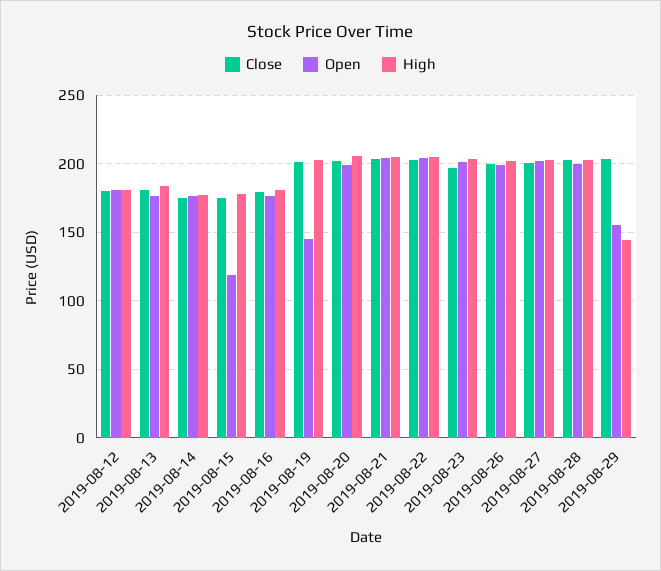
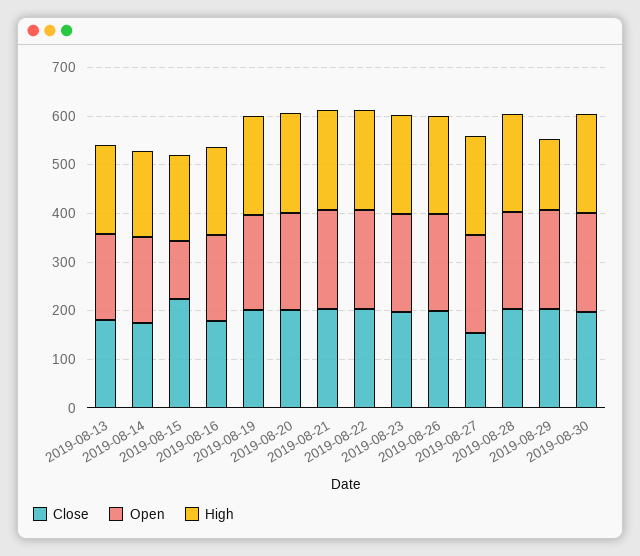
Close, 2019-08-12: 180 -> none
Open, 2019-08-12: 180 -> none
High, 2019-08-12: 180 -> none
Close, 2019-08-15: 175 -> 220
Open, 2019-08-19: 145 -> 200
Close, 2019-08-27: 200 -> 160
Open, 2019-08-29: 155 -> 200
Close, 2019-08-30: none -> 200
Open, 2019-08-30: none -> 200
High, 2019-08-30: none -> 200

